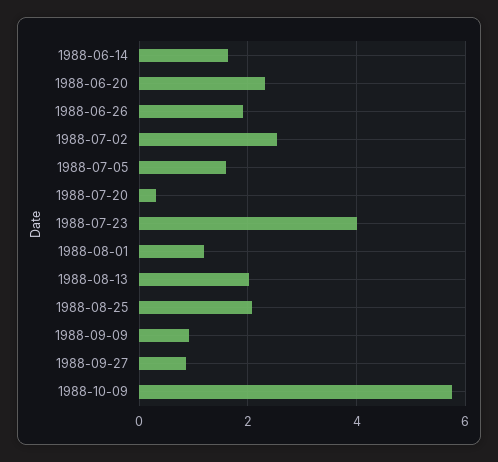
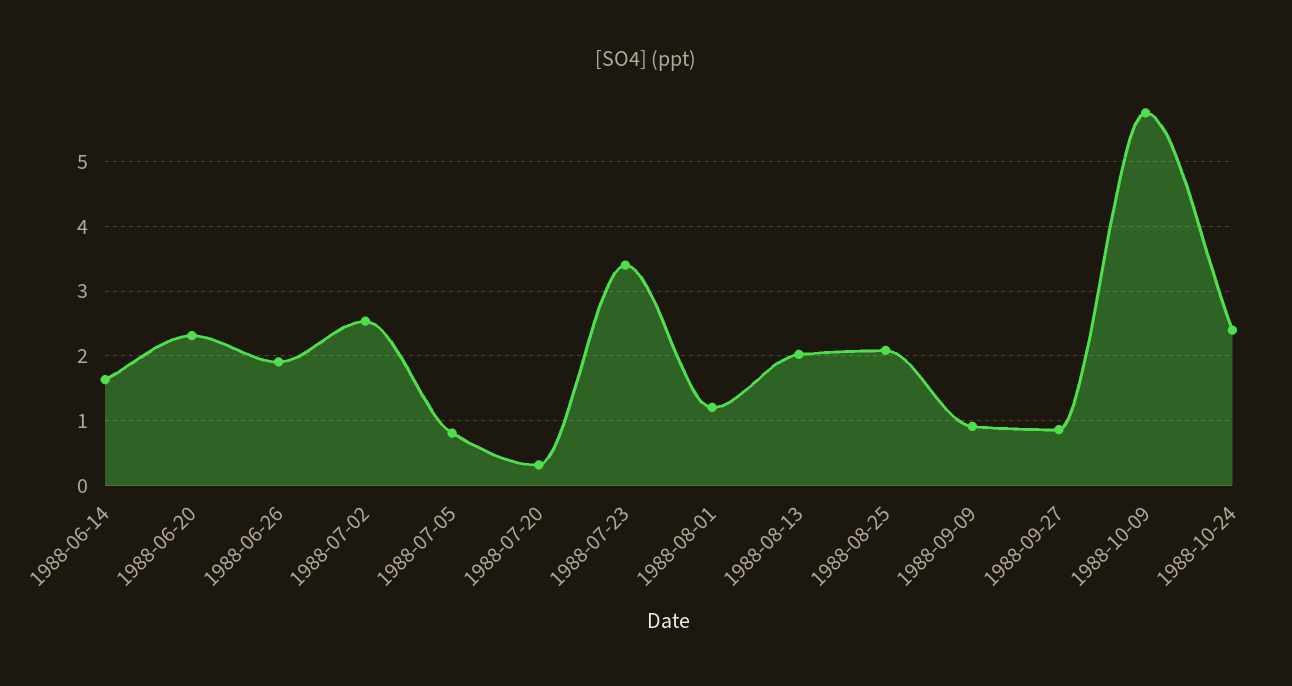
1988-07-05: 1.6 -> 0.8
1988-07-23: 4 -> 3.4
1988-10-24: none -> 2.4

